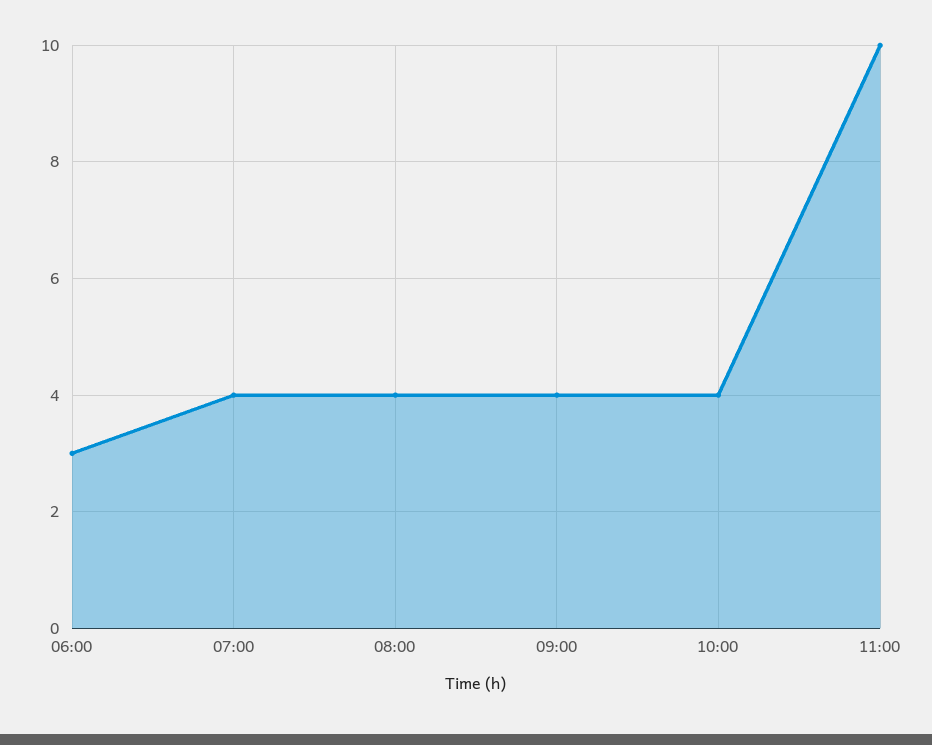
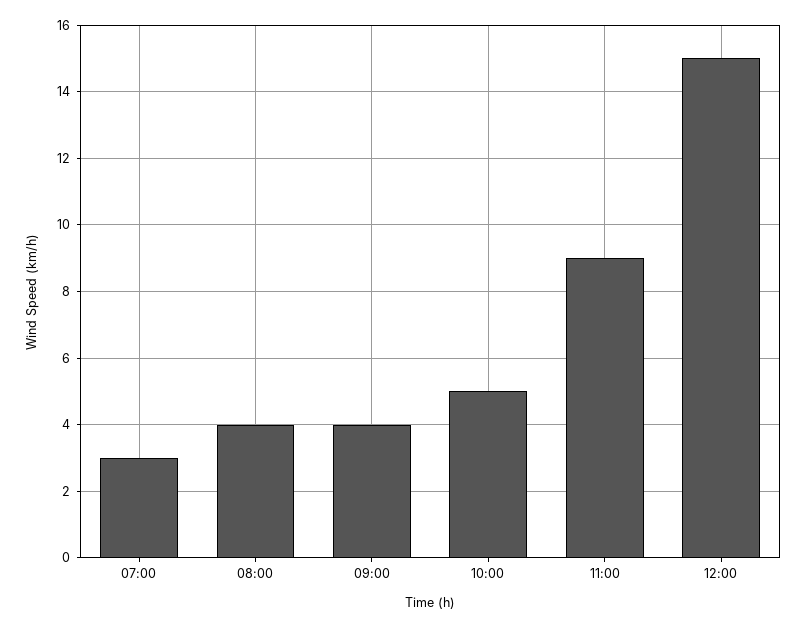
06:00: 3 -> none
07:00: 4 -> 3
10:00: 4 -> 5
11:00: 10 -> 9
12:00: none -> 15

